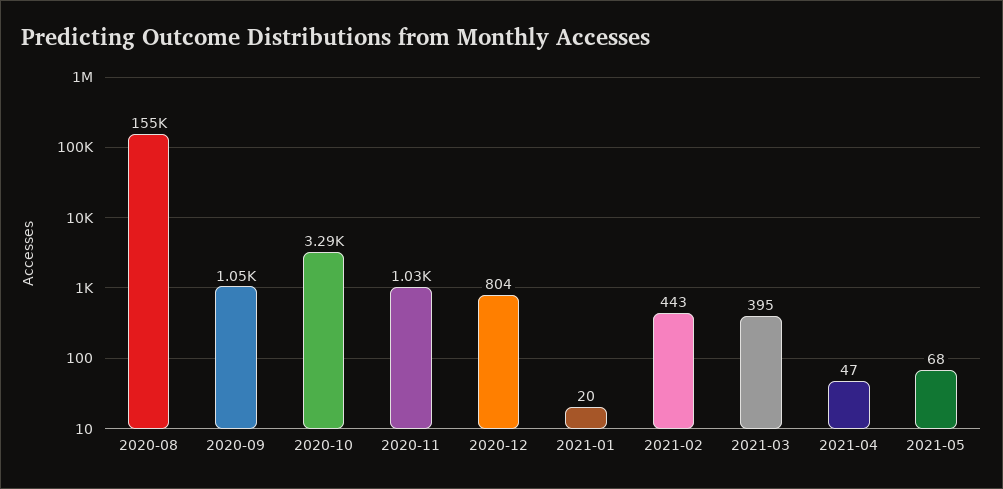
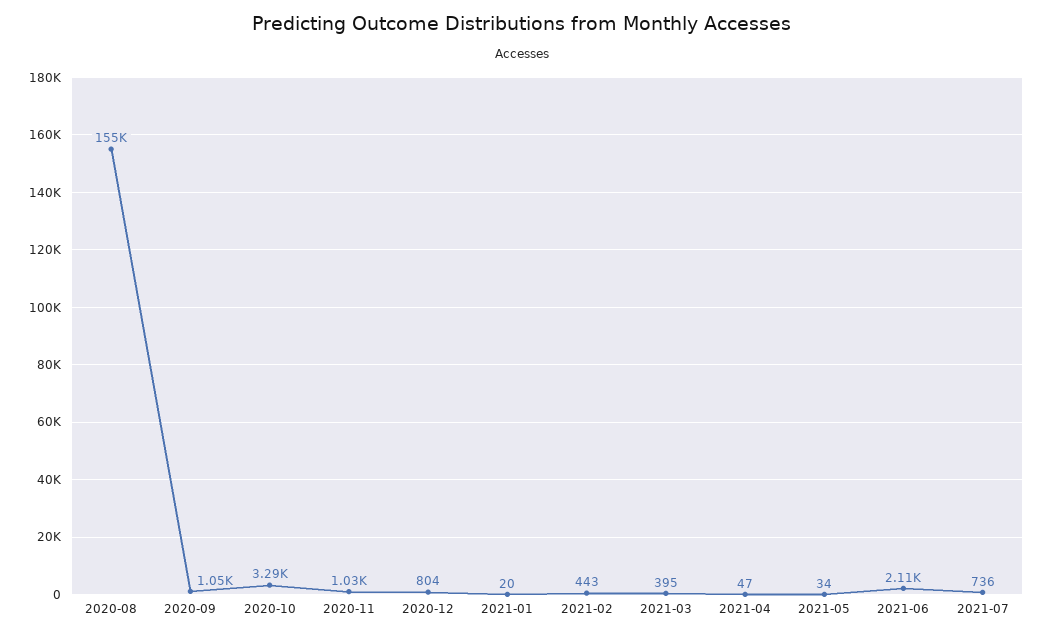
2021-05: 68 -> 34
2021-06: none -> 2110
2021-07: none -> 736

